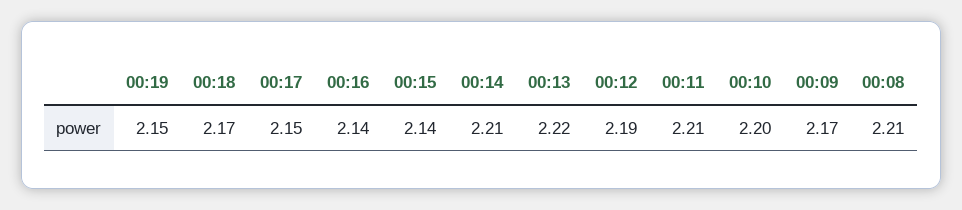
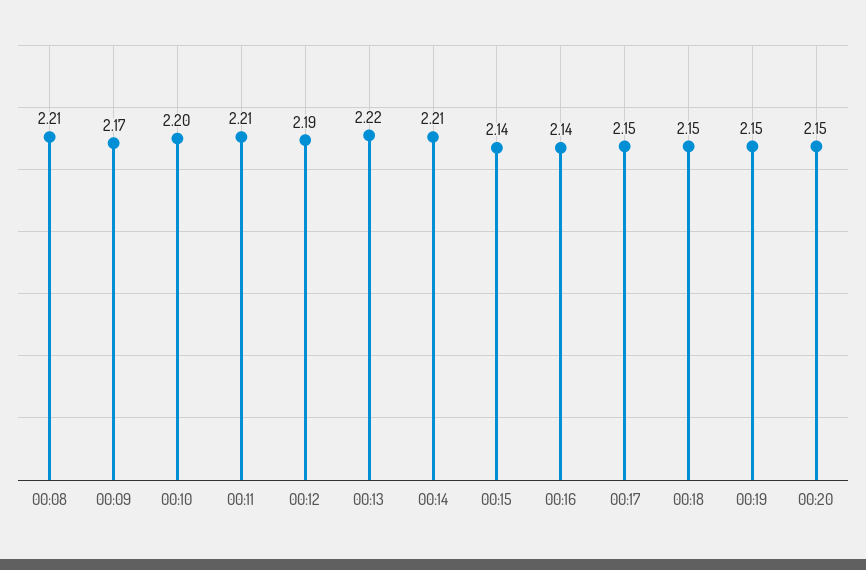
00:18: 2.17 -> 2.15
00:20: none -> 2.15

